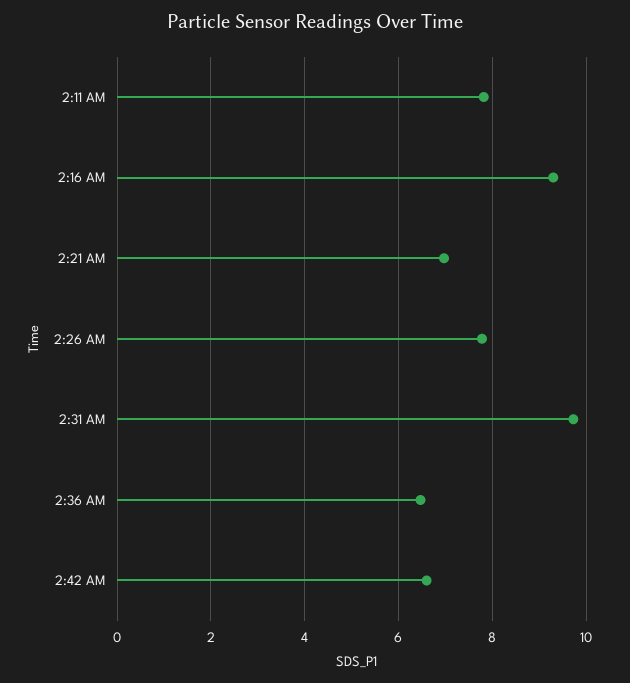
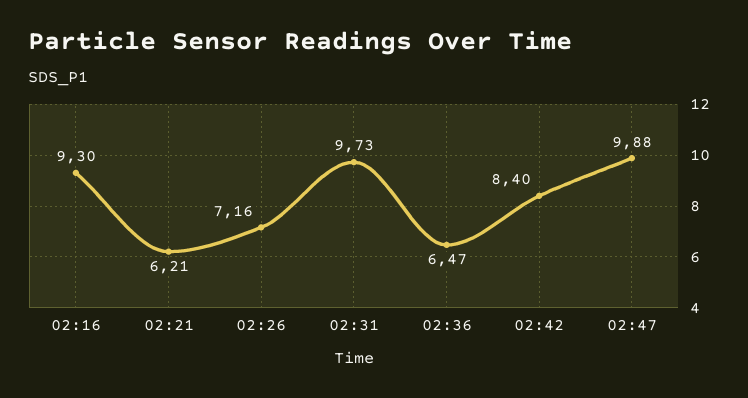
2:11 AM: 7.8 -> none
2:21 AM: 7 -> 6.21
2:26 AM: 7.8 -> 7.16
2:42 AM: 6.6 -> 8.4
02:47: none -> 9.88

